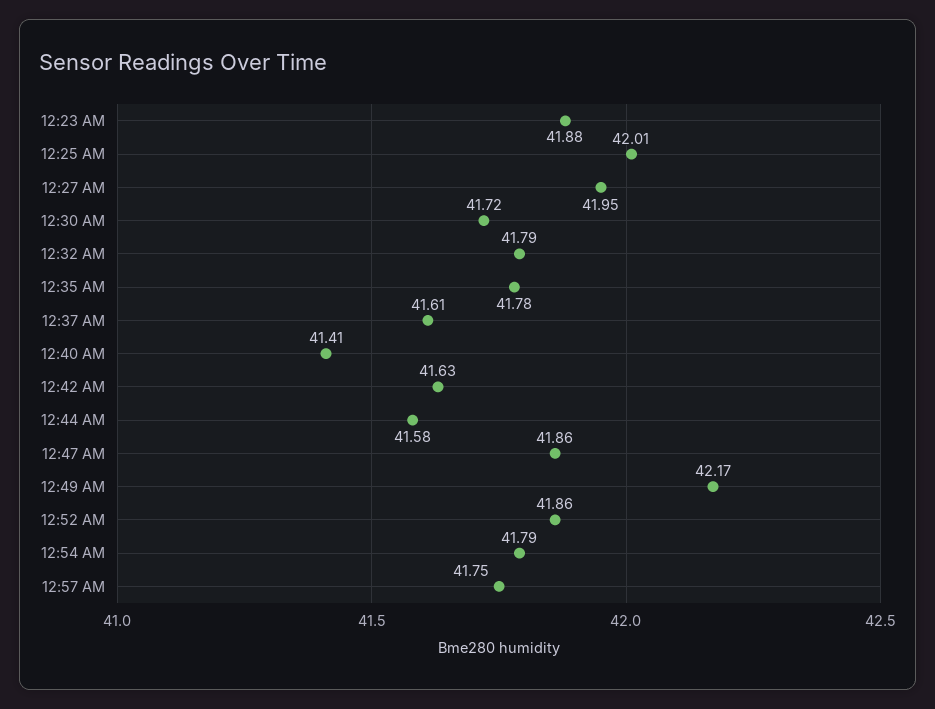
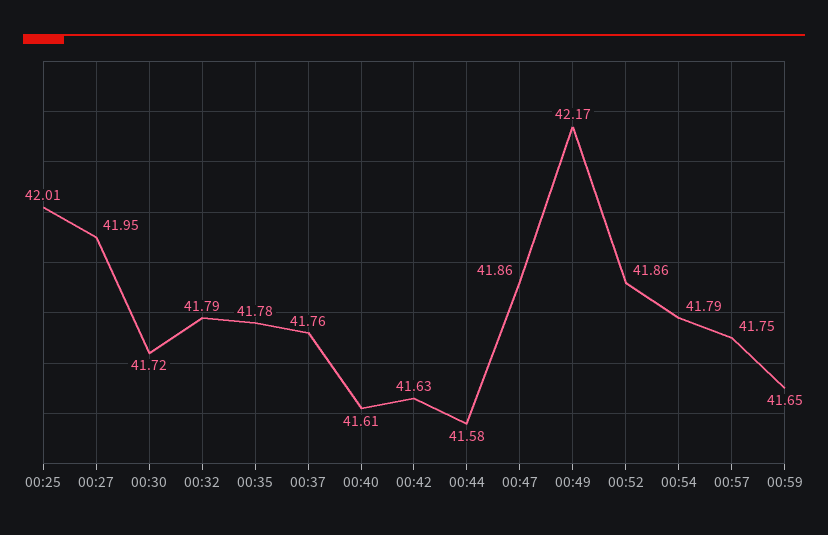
12:23 AM: 41.88 -> none
12:37 AM: 41.61 -> 41.76
12:40 AM: 41.41 -> 41.61
00:59: none -> 41.65

